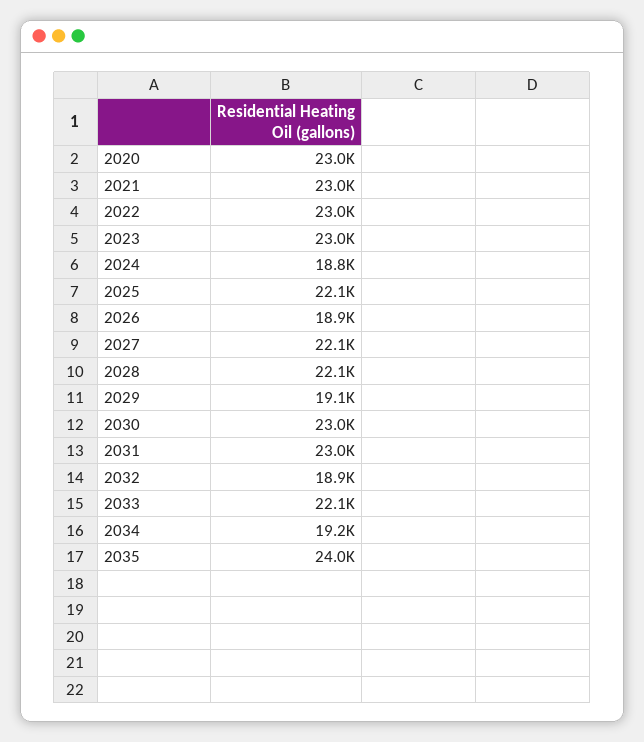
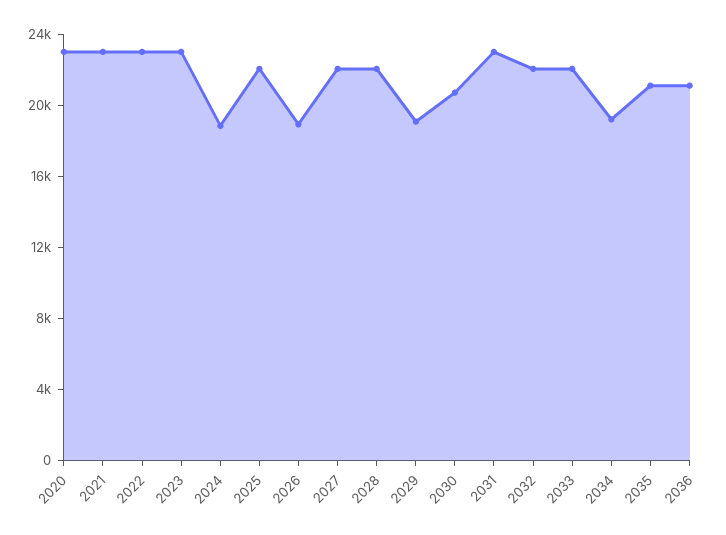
2030: 23000 -> 21000
2032: 18900 -> 22000
2035: 24000 -> 21000
2036: none -> 21000

